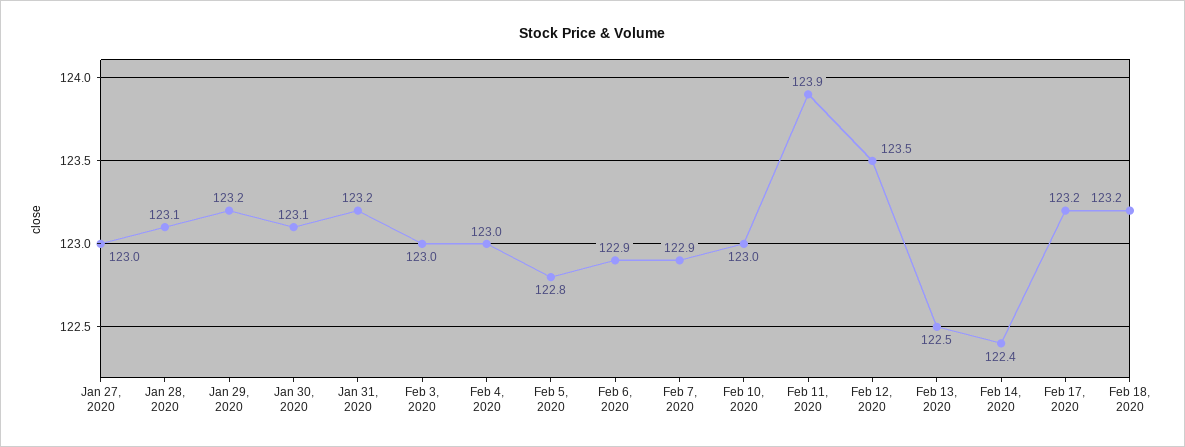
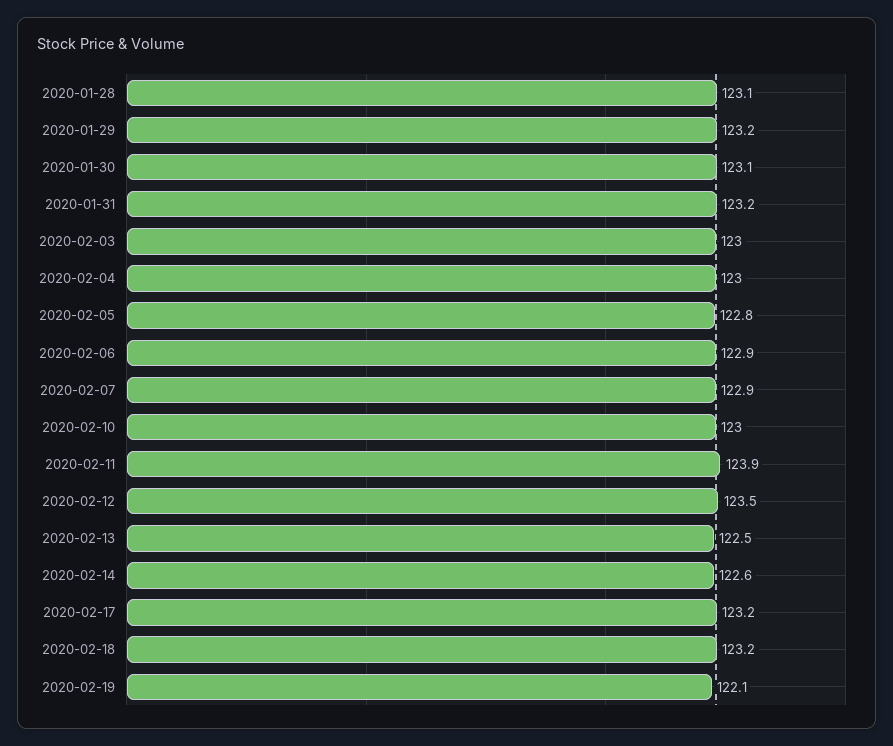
Jan 27, 2020: 123 -> none
Feb 14, 2020: 122.4 -> 122.6
2020-02-19: none -> 122.1

